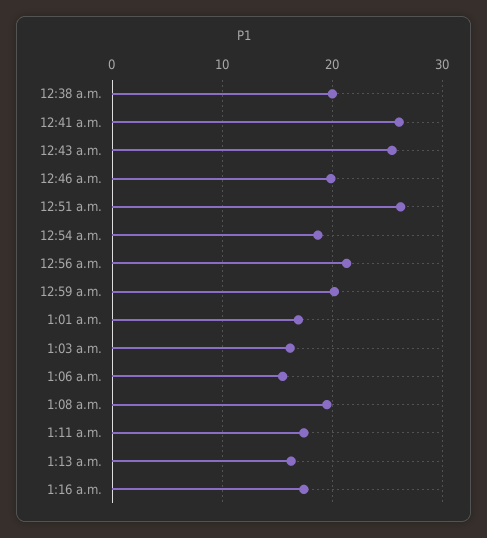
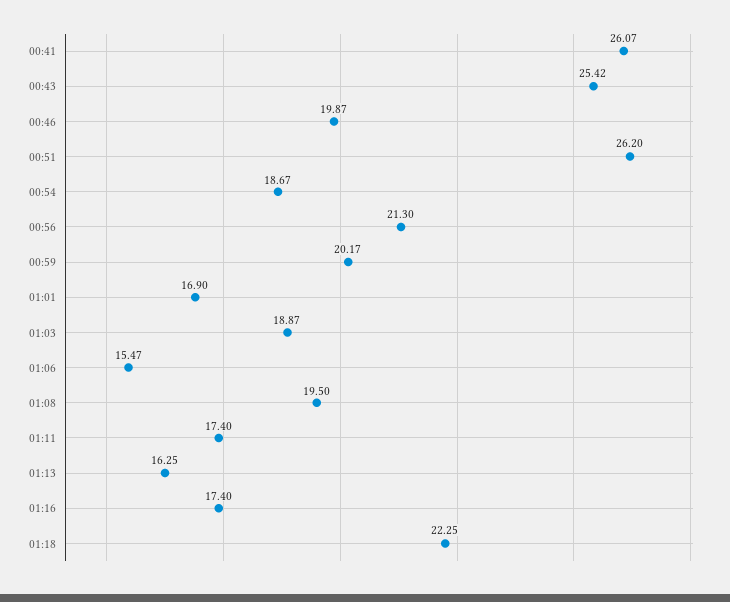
12:38 a.m.: 20 -> none
1:03 a.m.: 16 -> 18.87
01:18: none -> 22.25

